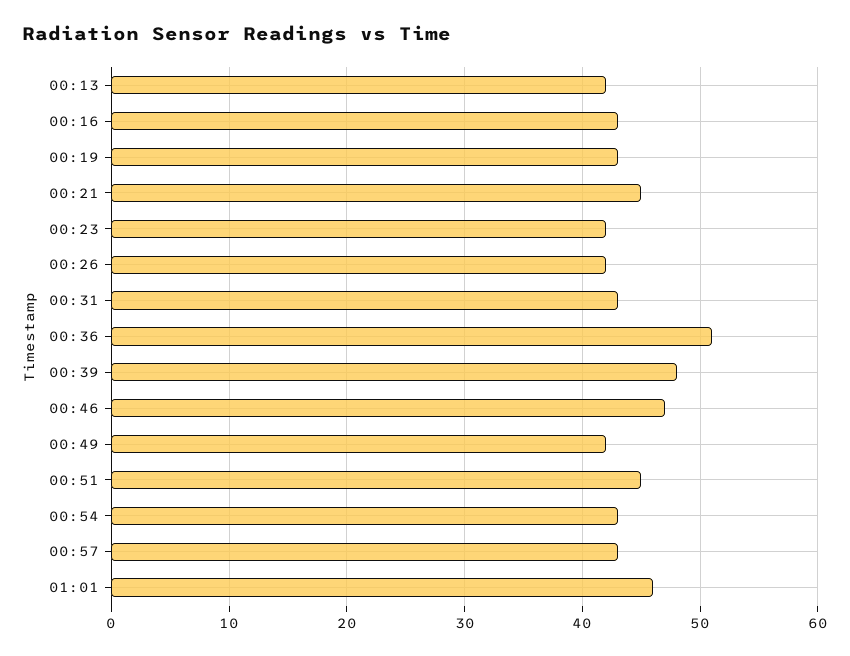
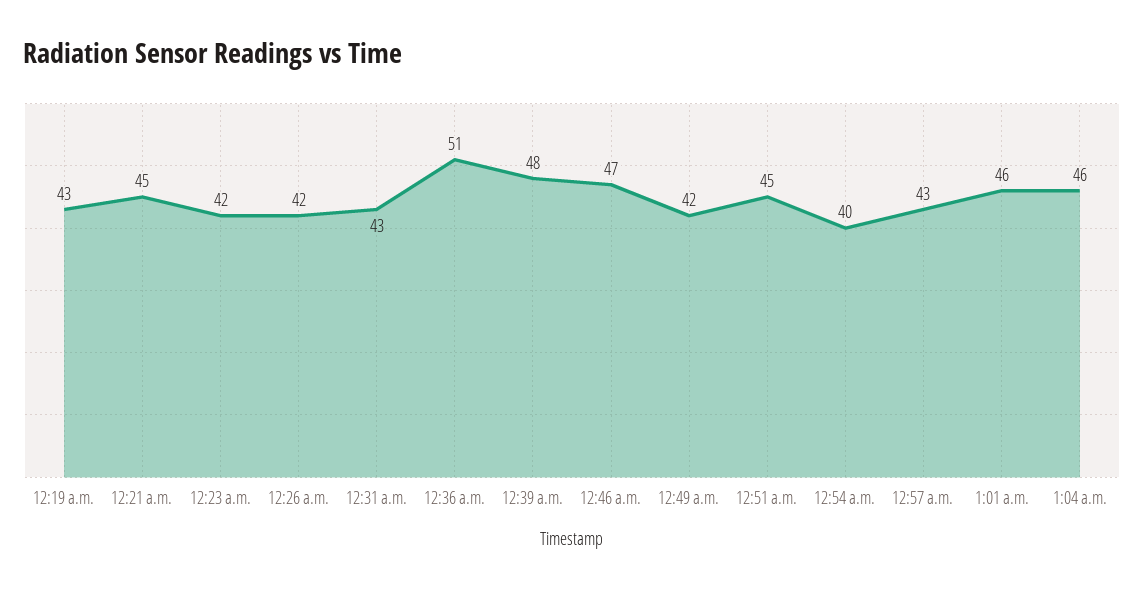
00:13: 42 -> none
00:16: 43 -> none
00:54: 43 -> 40
1:04 a.m.: none -> 46

